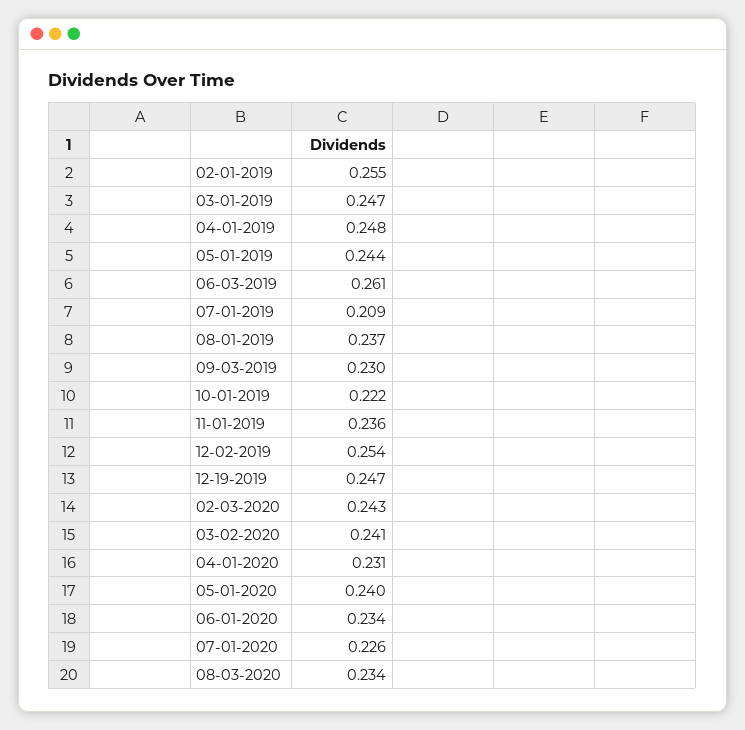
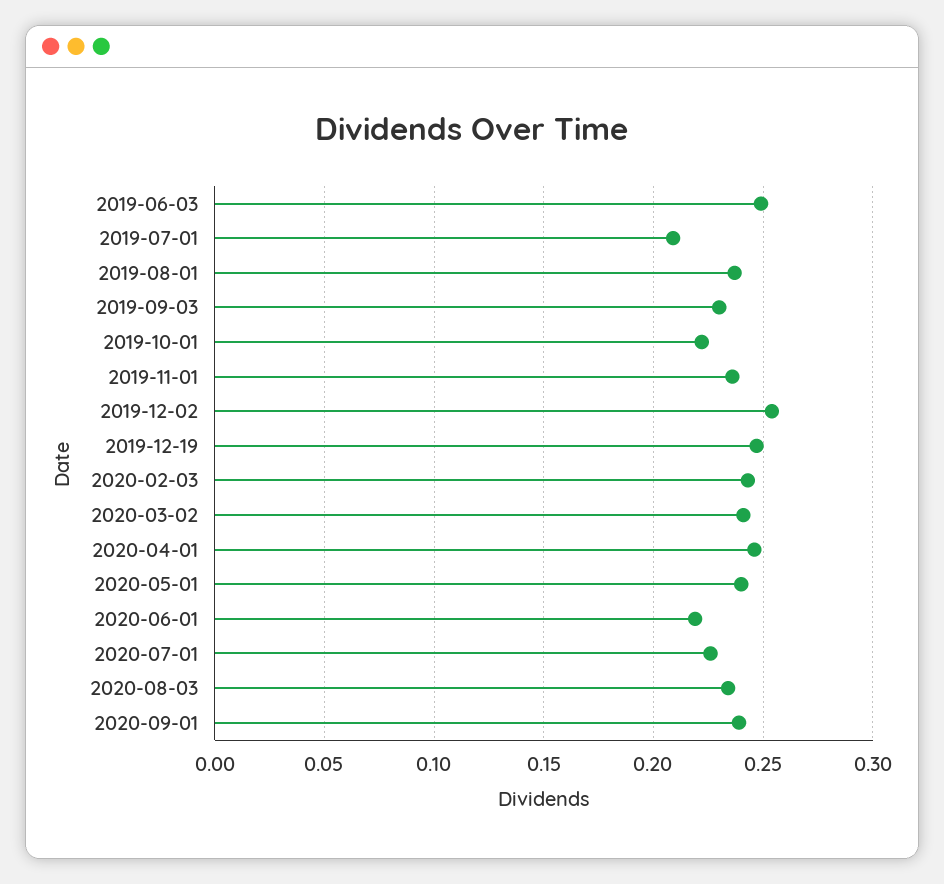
02-01-2019: 0.255 -> none
03-01-2019: 0.247 -> none
04-01-2019: 0.248 -> none
05-01-2019: 0.244 -> none
06-03-2019: 0.261 -> 0.25
04-01-2020: 0.231 -> 0.245
06-01-2020: 0.234 -> 0.22
2020-09-01: none -> 0.24

